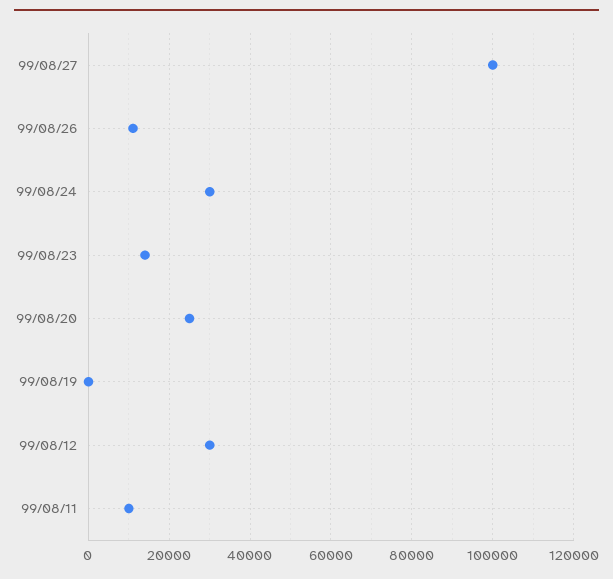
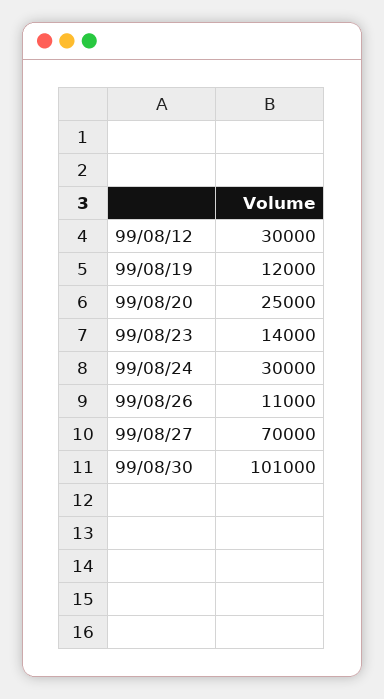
99/08/27: 100000 -> 70000
99/08/19: 0 -> 12000
99/08/11: 10000 -> none
99/08/30: none -> 101000

